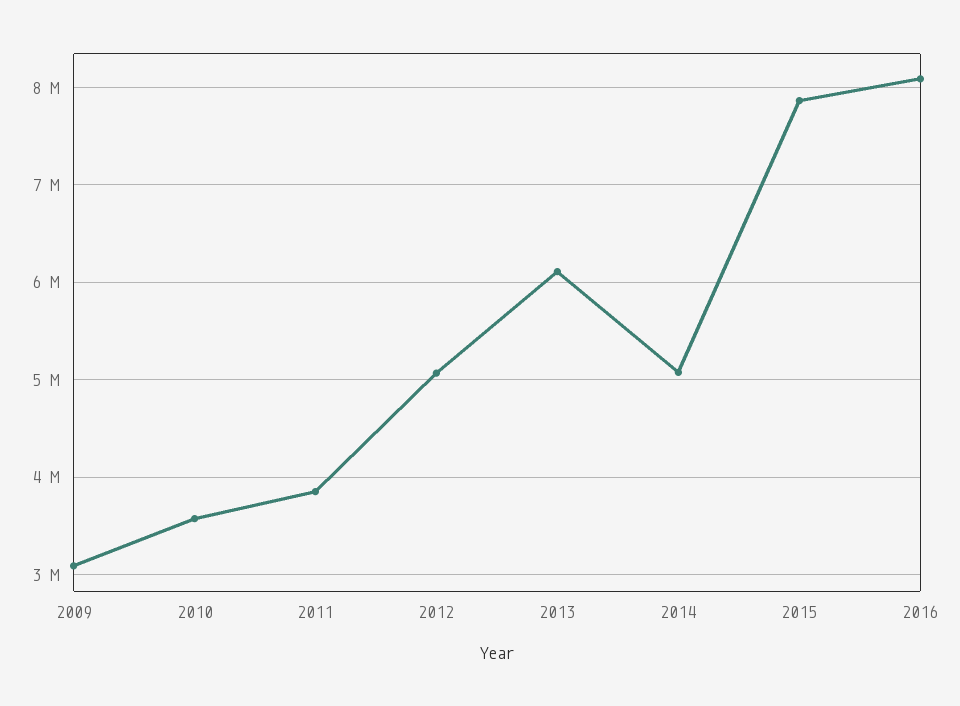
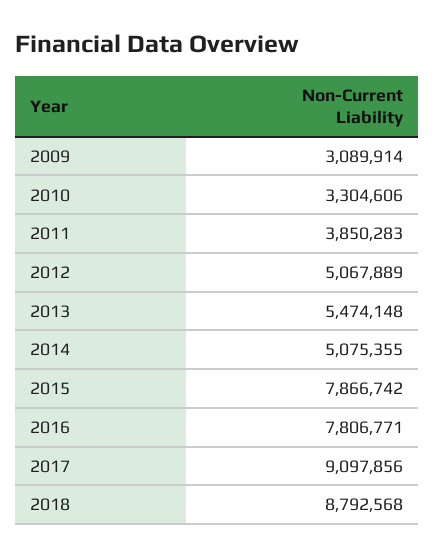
2010: 3600000 -> 3304606
2013: 6100000 -> 5474148
2016: 8100000 -> 7806771
2017: none -> 9097856
2018: none -> 8792568

